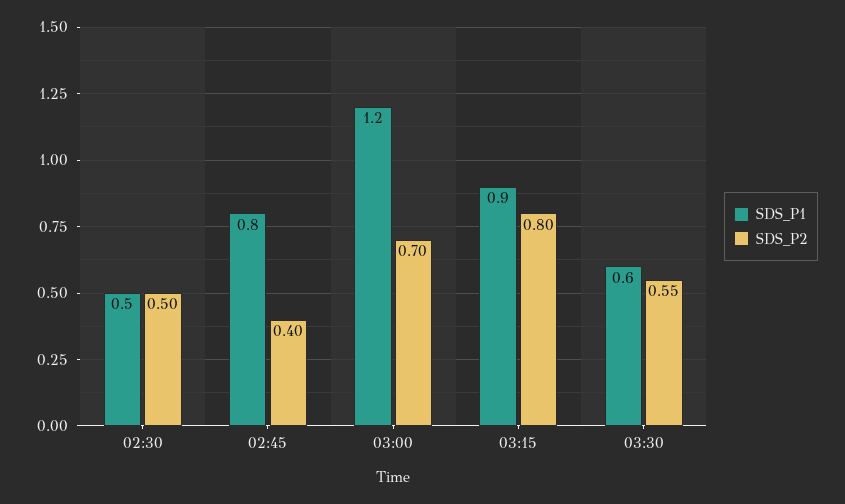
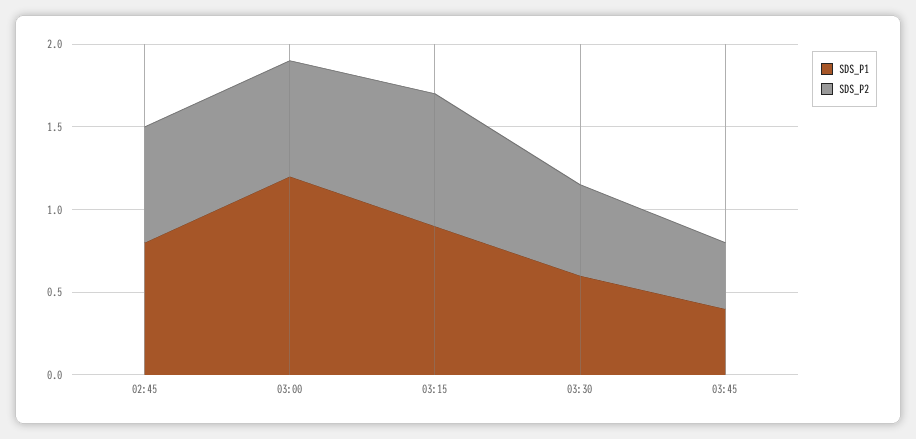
SDS_P1, 02:30: 0.5 -> none
SDS_P2, 02:30: 0.5 -> none
SDS_P2, 02:45: 0.4 -> 0.7
SDS_P1, 03:45: none -> 0.4
SDS_P2, 03:45: none -> 0.4

